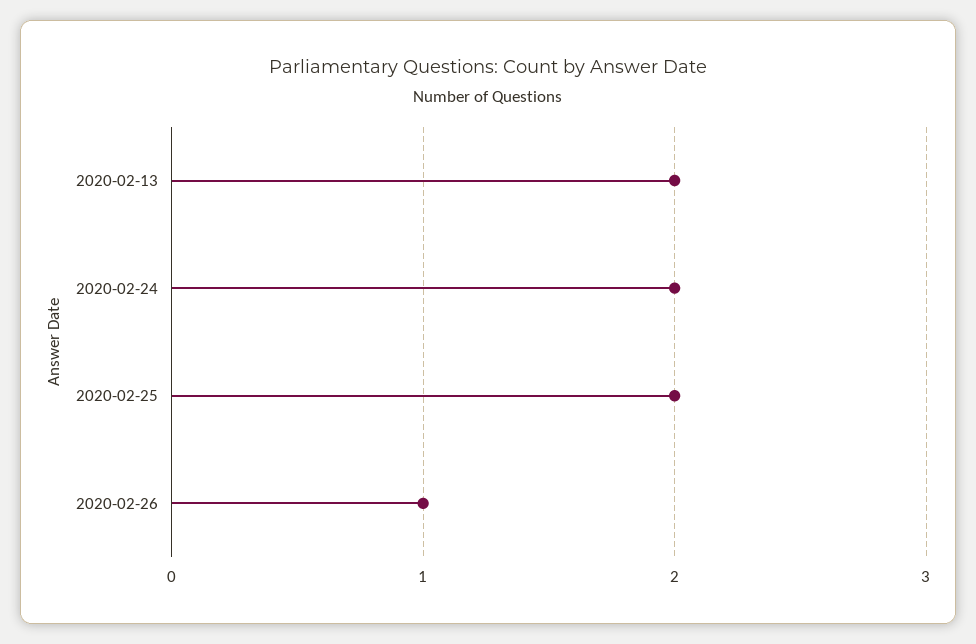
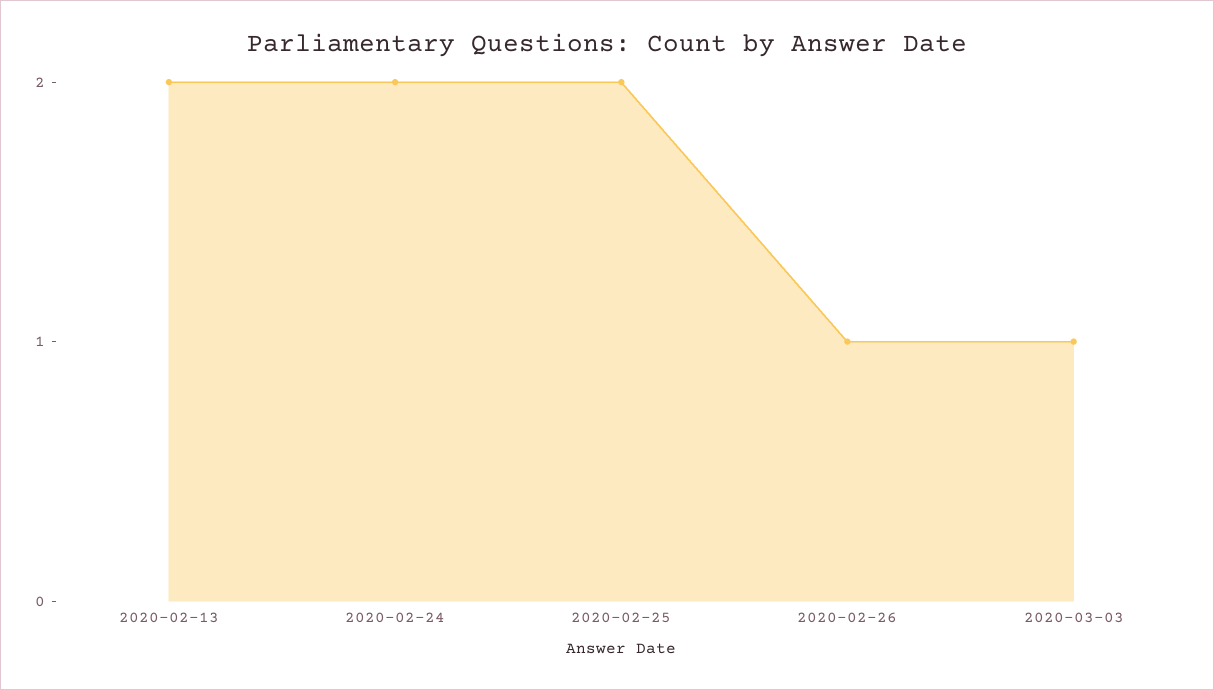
2020-03-03: none -> 1

